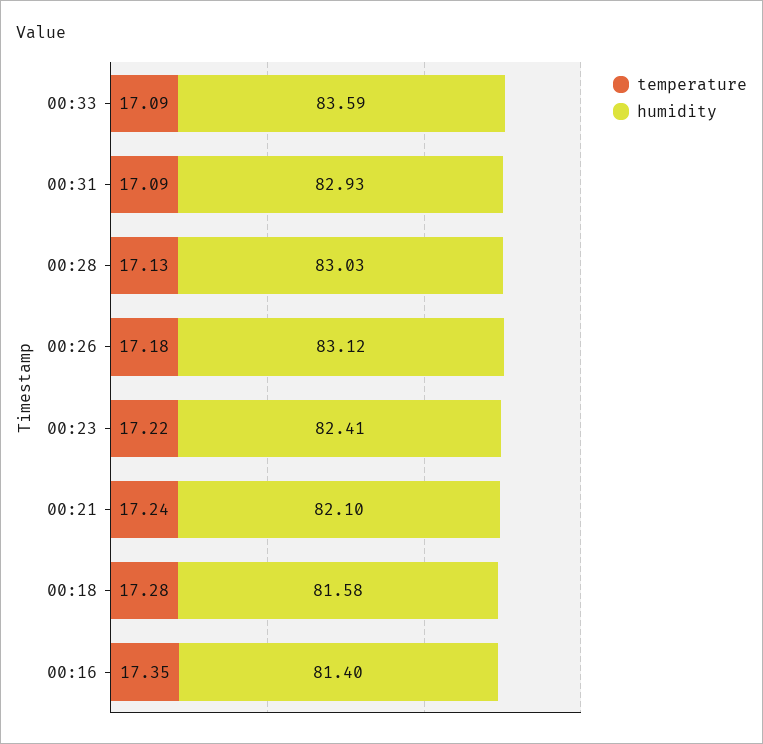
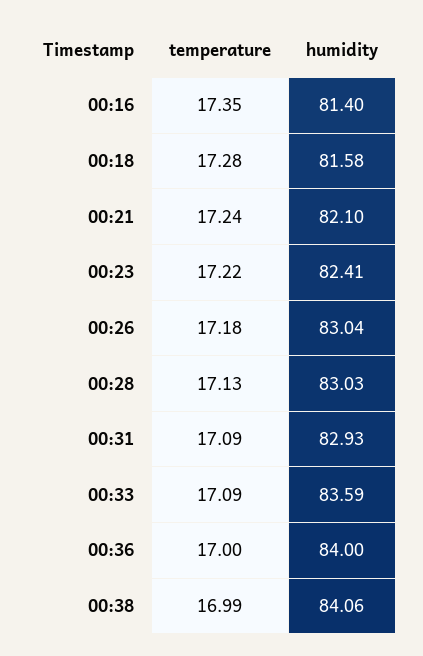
humidity, 00:26: 83.12 -> 83.04
temperature, 00:36: none -> 17
humidity, 00:36: none -> 84
temperature, 00:38: none -> 16.99
humidity, 00:38: none -> 84.06

